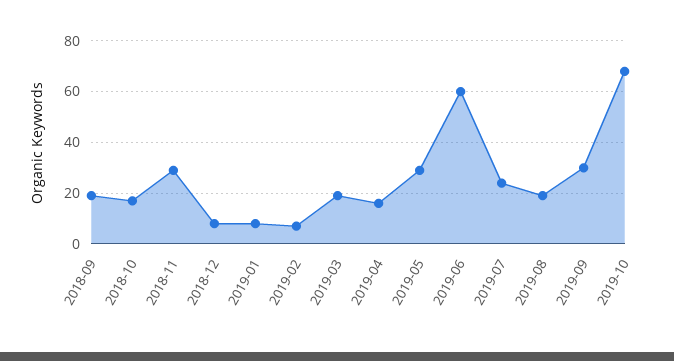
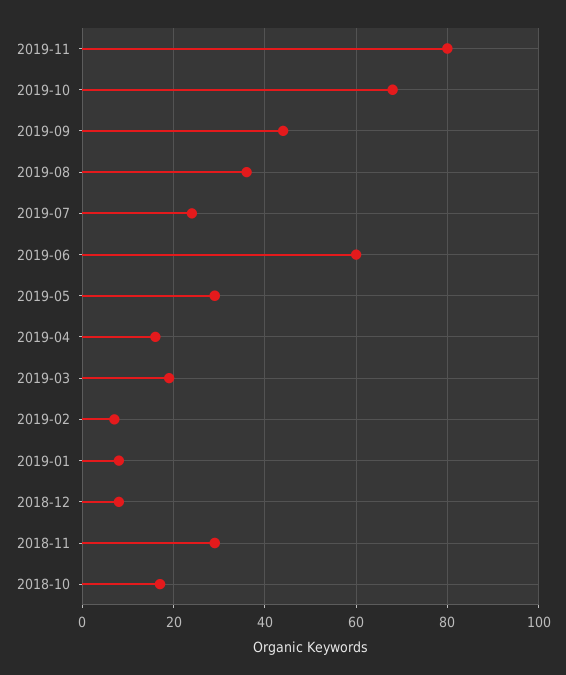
2018-09: 20 -> none
2019-08: 20 -> 35
2019-09: 30 -> 45
2019-11: none -> 80

